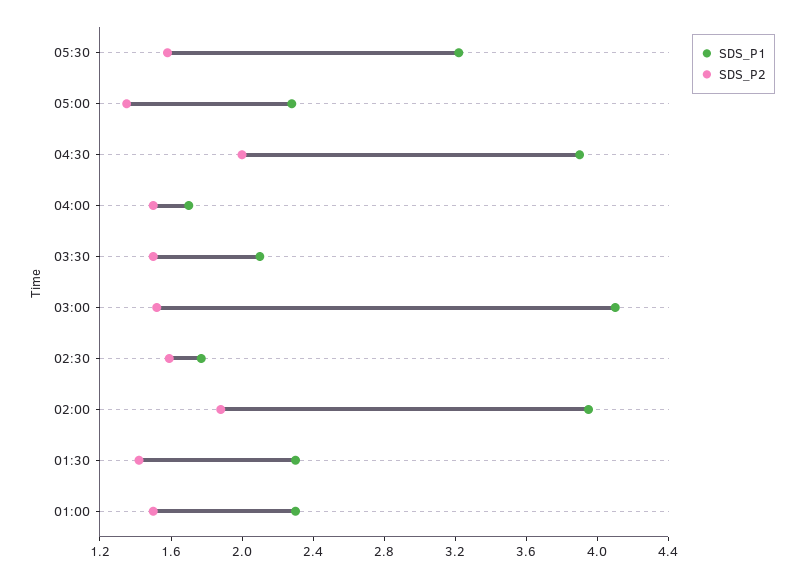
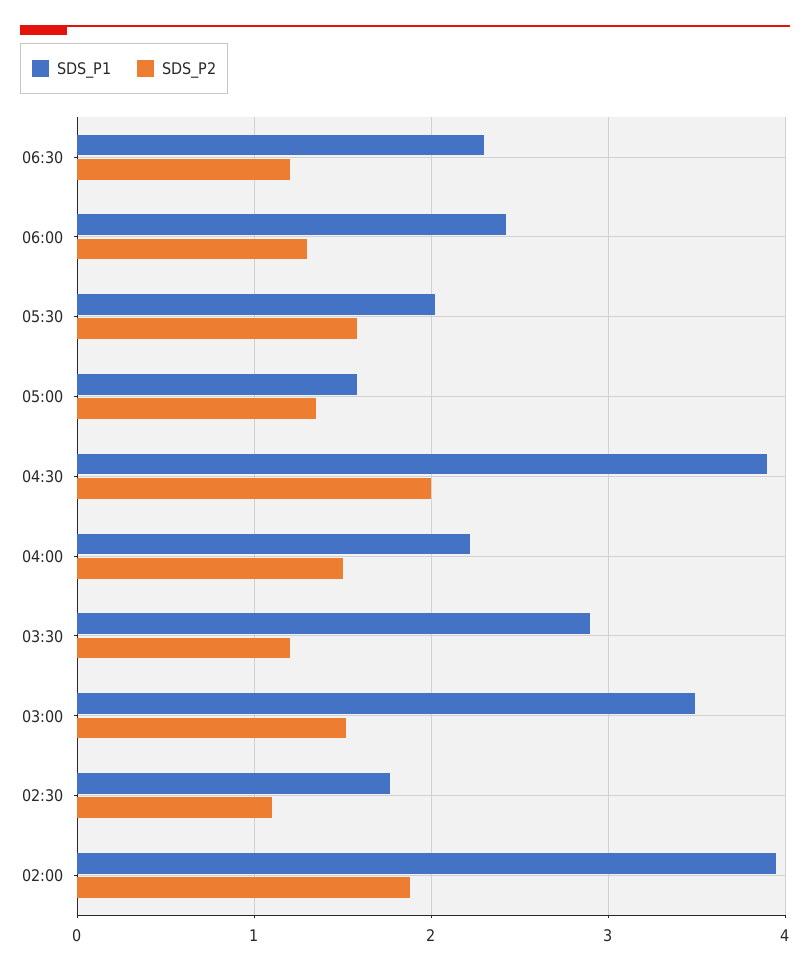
SDS_P1, 05:30: 3.2 -> 2
SDS_P1, 05:00: 2.3 -> 1.6
SDS_P1, 04:00: 1.7 -> 2.2
SDS_P1, 03:30: 2.1 -> 2.9
SDS_P2, 03:30: 1.5 -> 1.2
SDS_P1, 03:00: 4.1 -> 3.5
SDS_P2, 02:30: 1.6 -> 1.1
SDS_P1, 01:30: 2.3 -> none
SDS_P2, 01:30: 1.4 -> none
SDS_P1, 01:00: 2.3 -> none
SDS_P2, 01:00: 1.5 -> none
SDS_P1, 06:30: none -> 2.3
SDS_P2, 06:30: none -> 1.2
SDS_P1, 06:00: none -> 2.4
SDS_P2, 06:00: none -> 1.3

